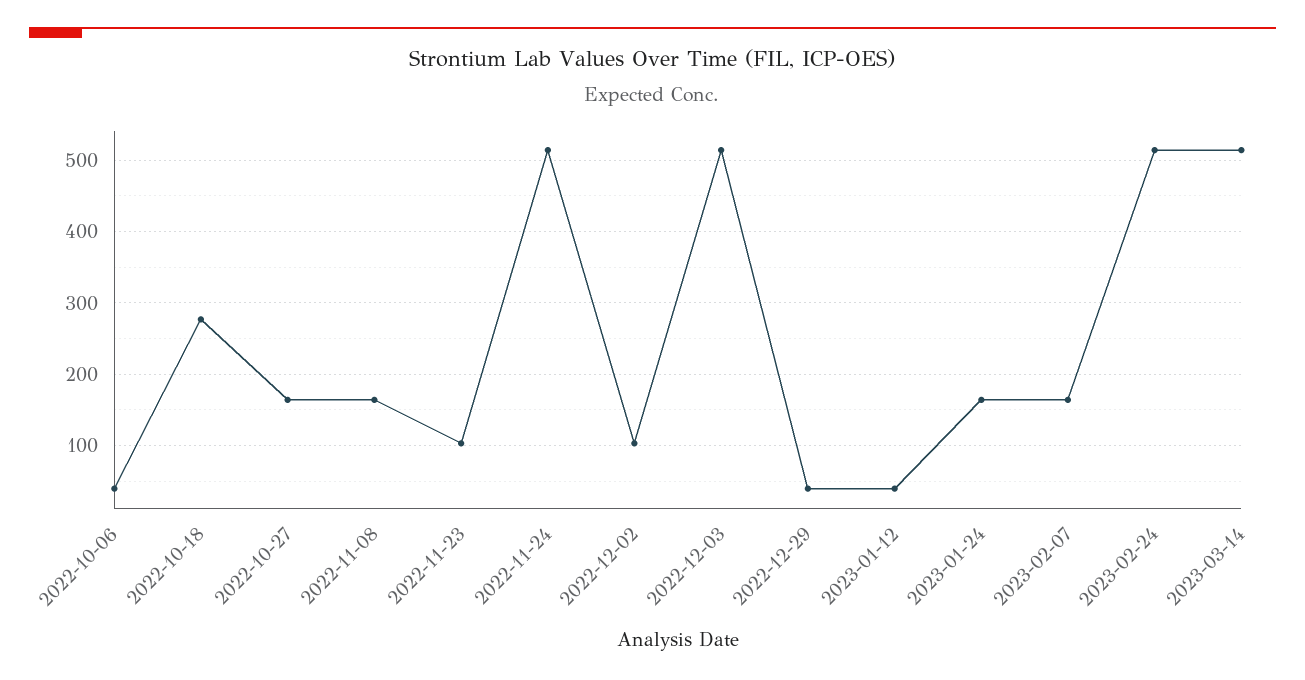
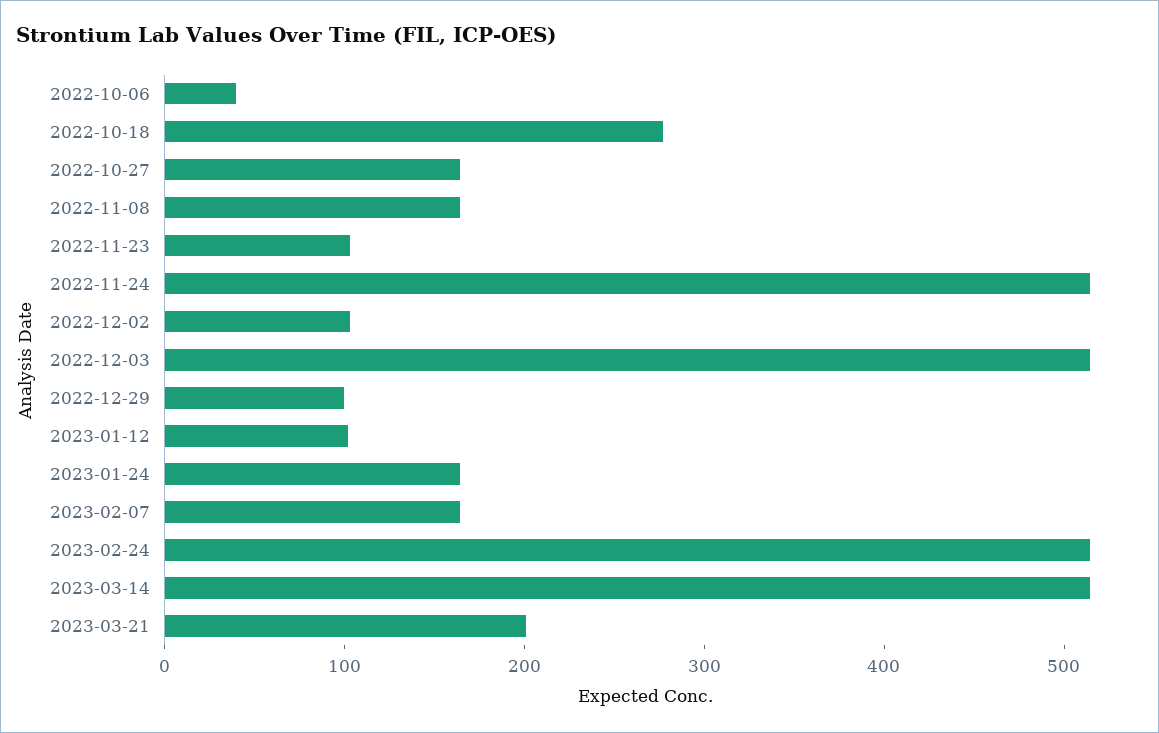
2022-12-29: 40 -> 100
2023-01-12: 40 -> 100
2023-03-21: none -> 200

